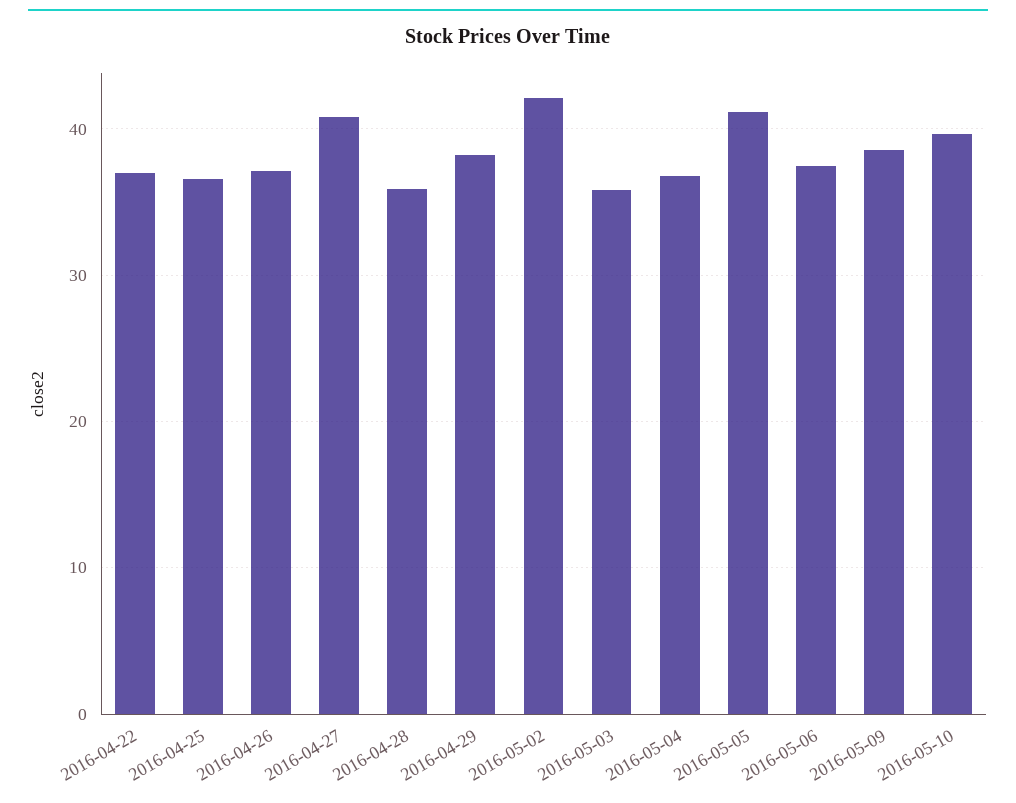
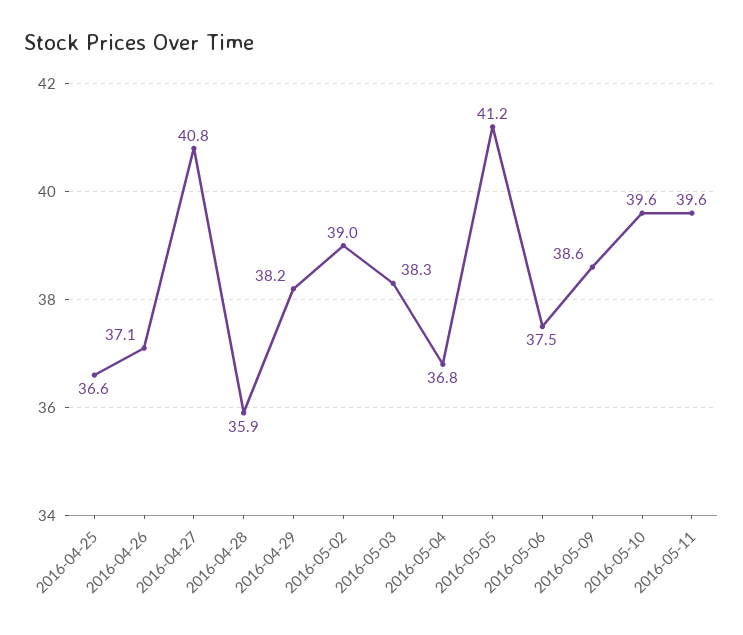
2016-04-22: 37 -> none
2016-05-02: 42 -> 39
2016-05-03: 36 -> 38.3
2016-05-11: none -> 39.6

